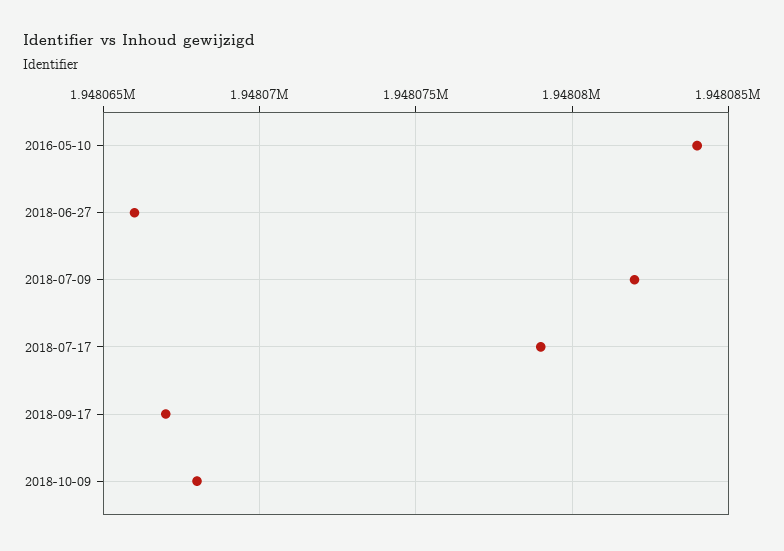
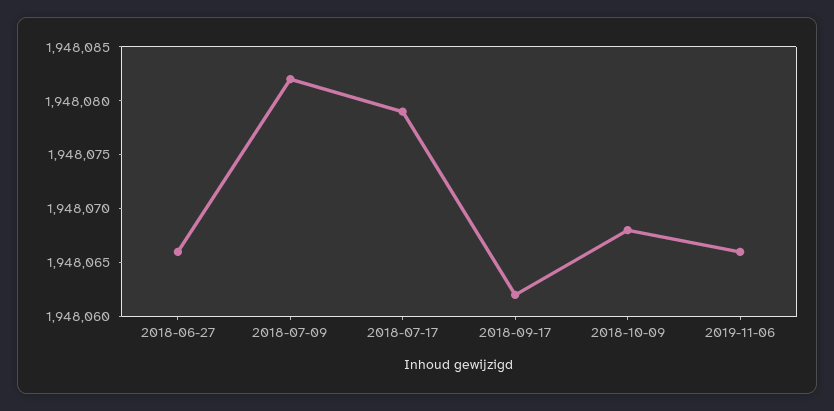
2016-05-10: 1948084 -> none
2018-09-17: 1948067 -> 1948062
2019-11-06: none -> 1948066

